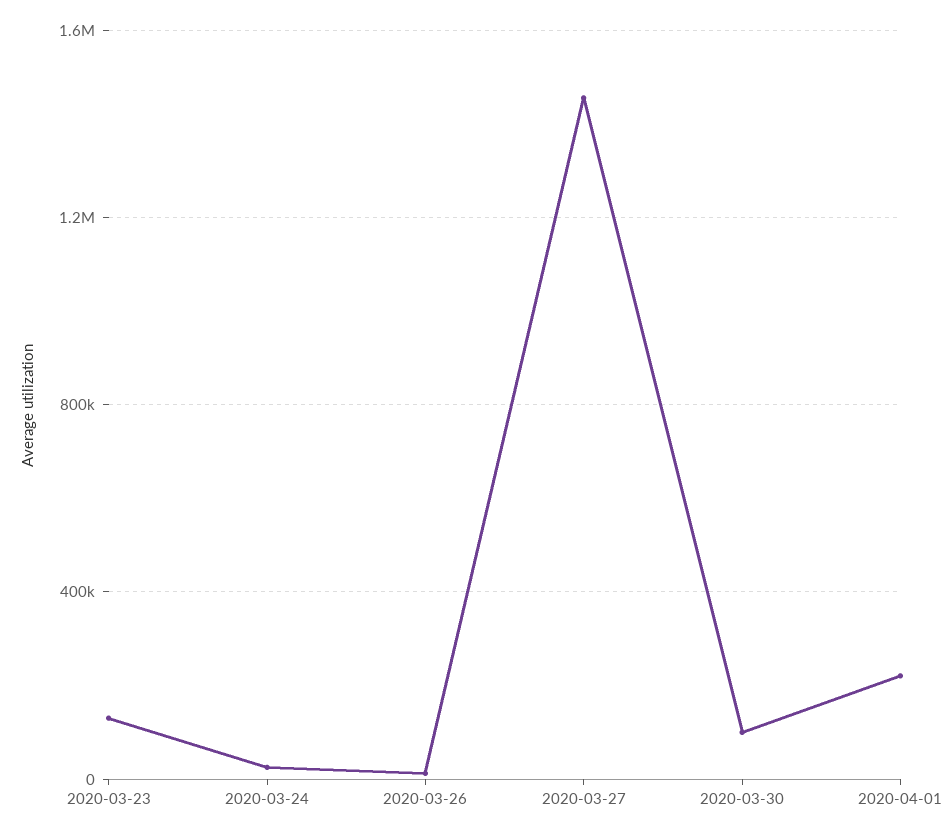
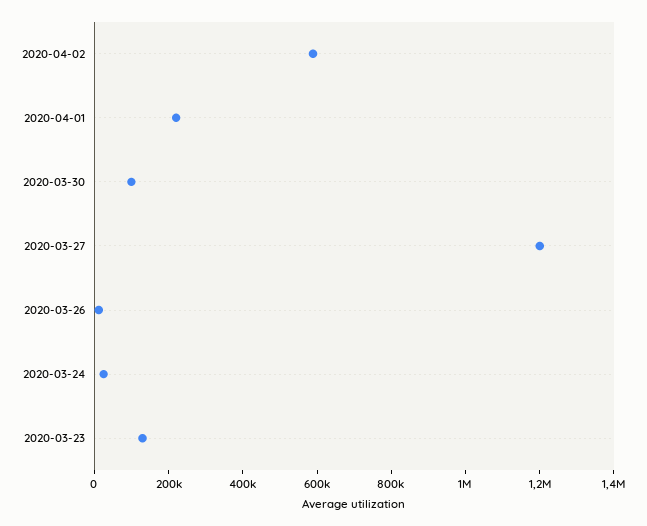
2020-03-27: 1450000 -> 1200000
2020-04-02: none -> 600000

